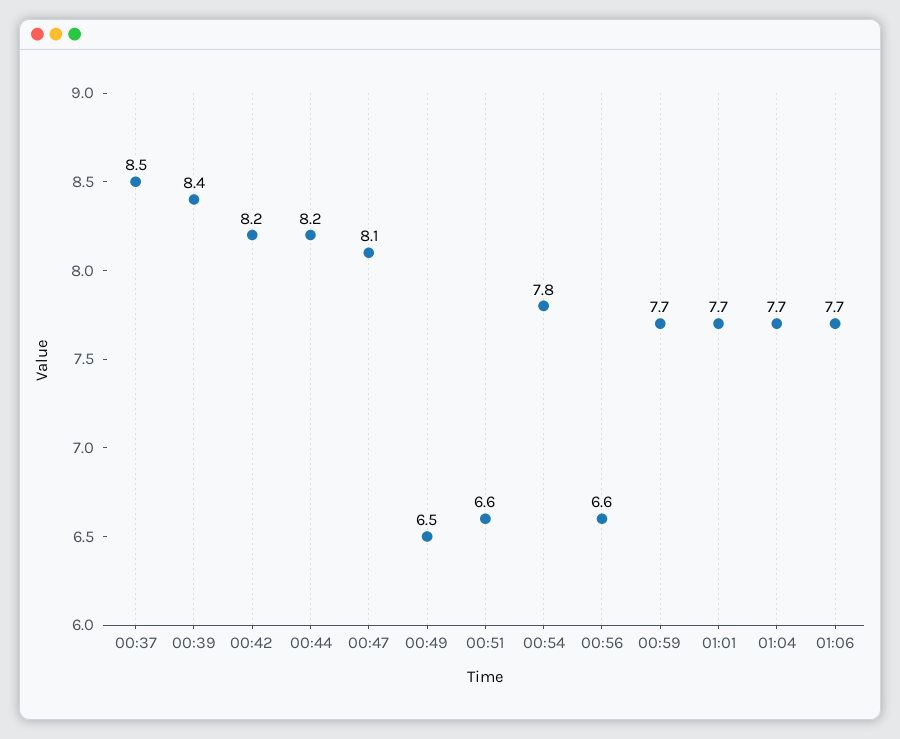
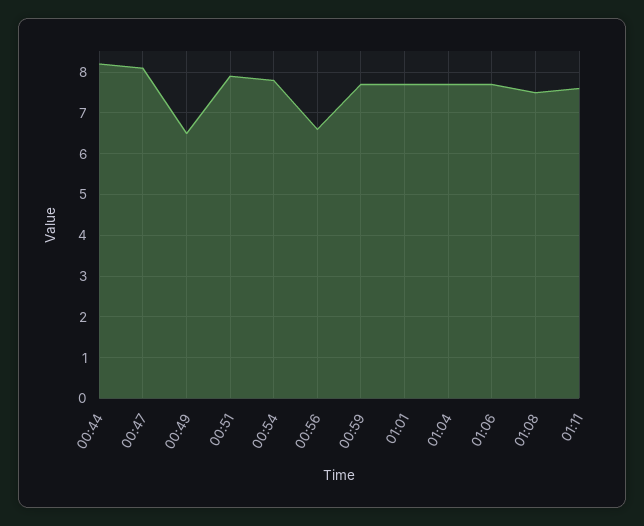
00:37: 8.5 -> none
00:39: 8.4 -> none
00:42: 8.2 -> none
00:51: 6.6 -> 8
01:08: none -> 7.5
01:11: none -> 7.5

